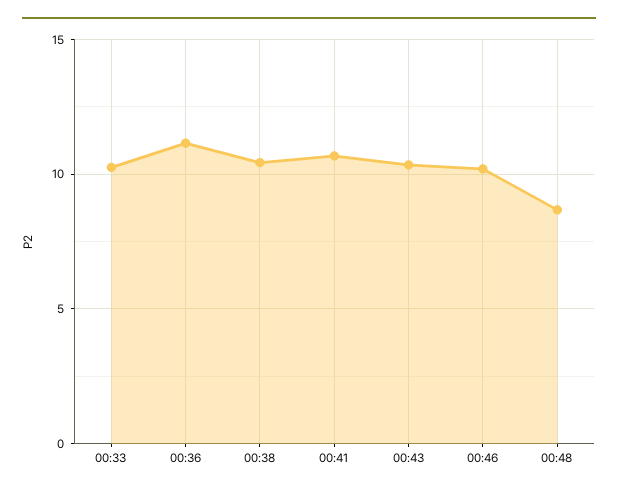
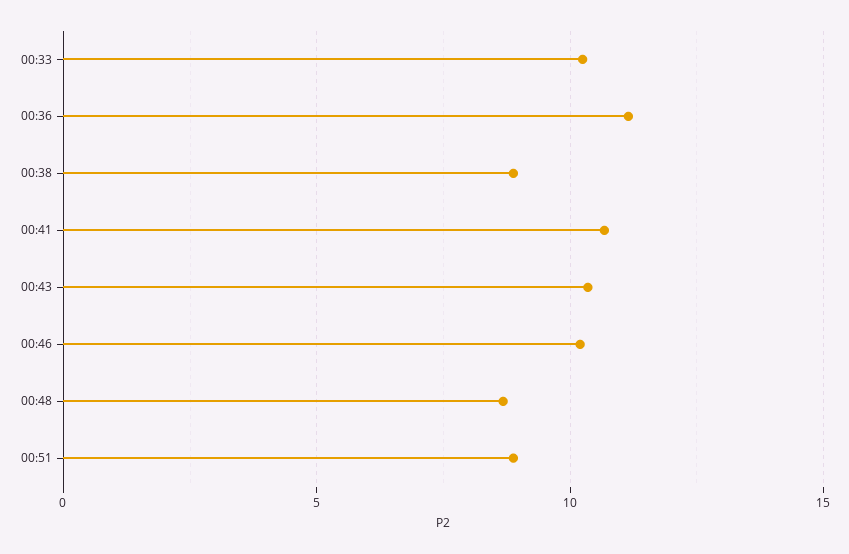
00:38: 10.5 -> 9
00:51: none -> 9

